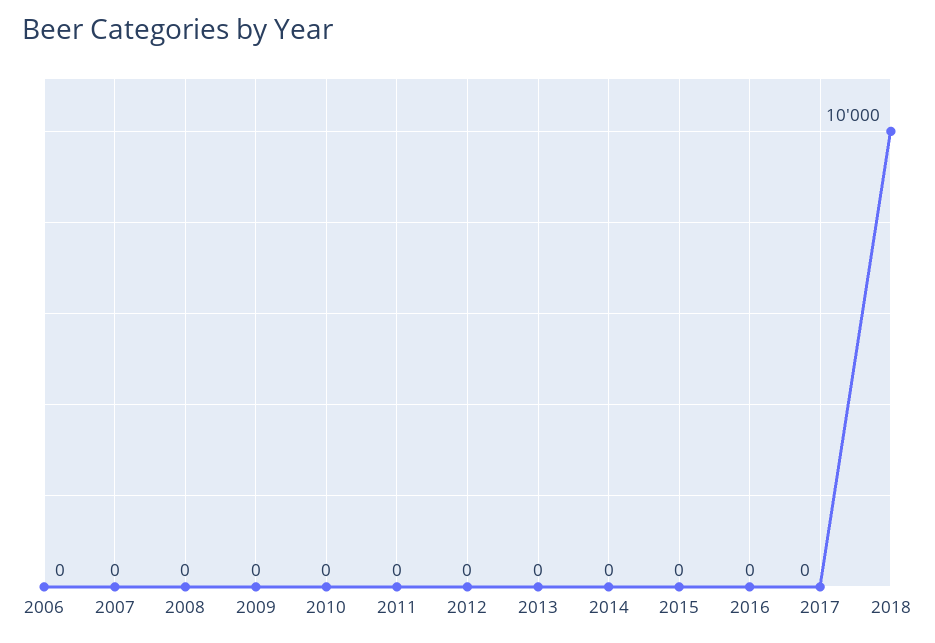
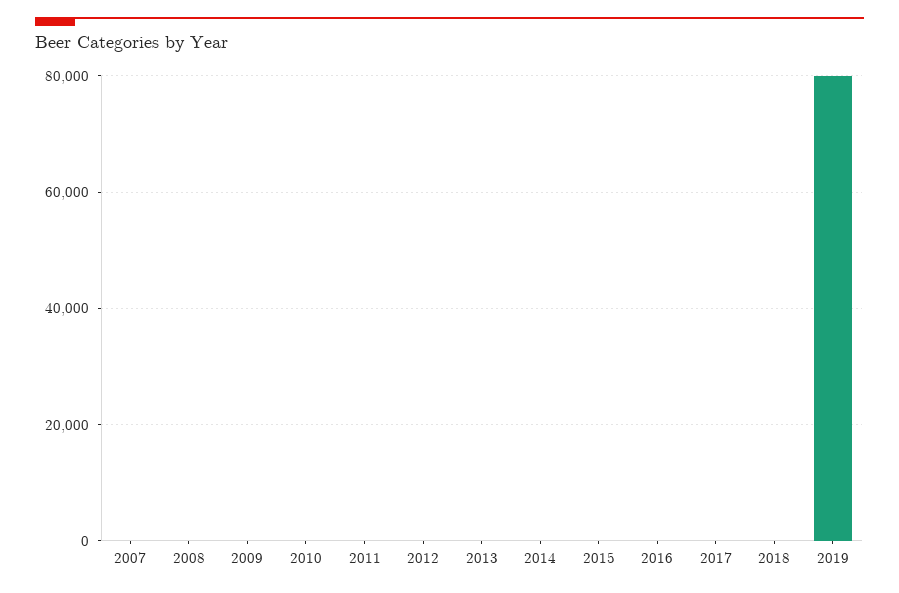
2006: 0 -> none
2018: 10000 -> 0
2019: none -> 80000

